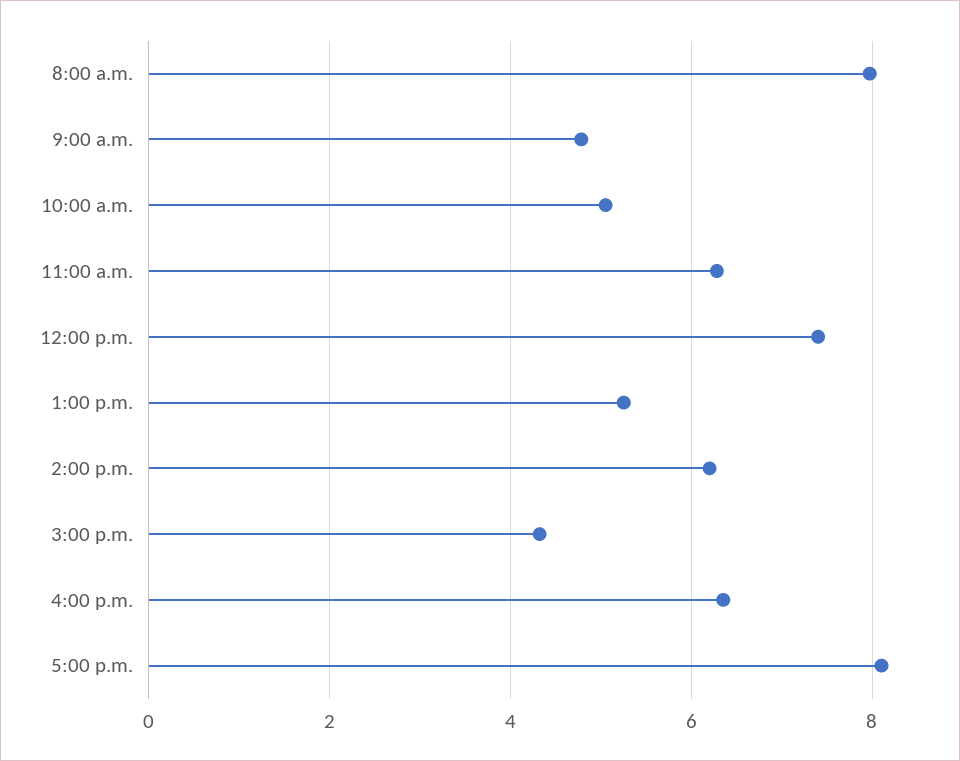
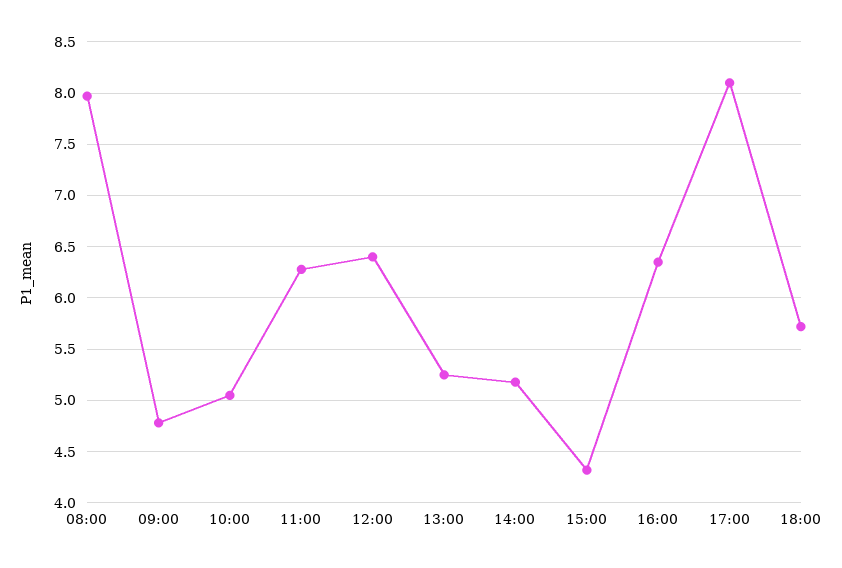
12:00 p.m.: 7.4 -> 6.4
2:00 p.m.: 6.2 -> 5.2
18:00: none -> 5.7

